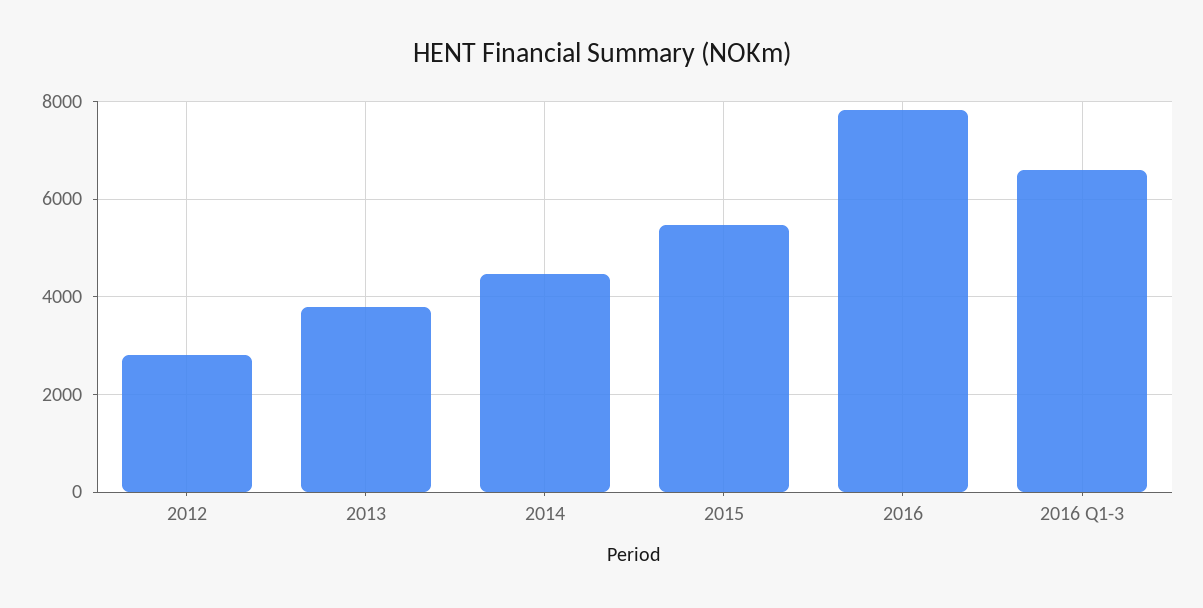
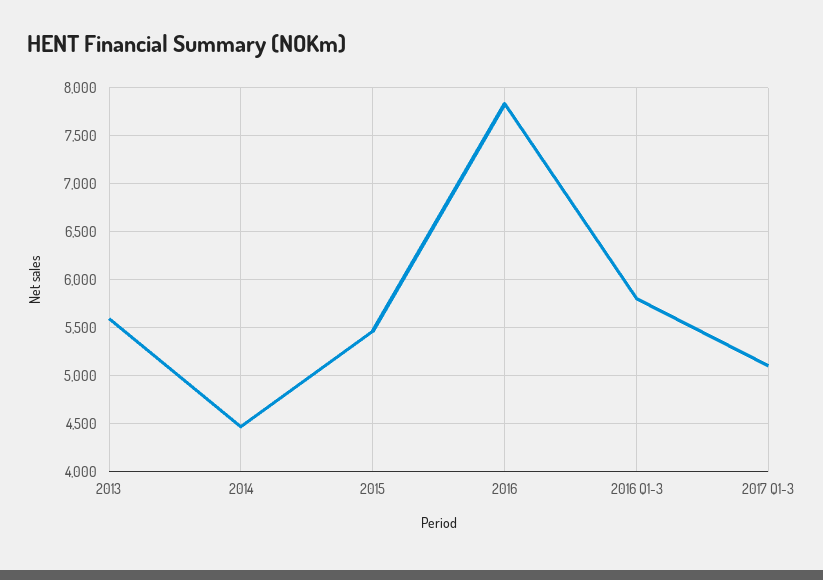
2012: 2800 -> none
2013: 3800 -> 5600
2016 Q1-3: 6600 -> 5800
2017 Q1-3: none -> 5100

